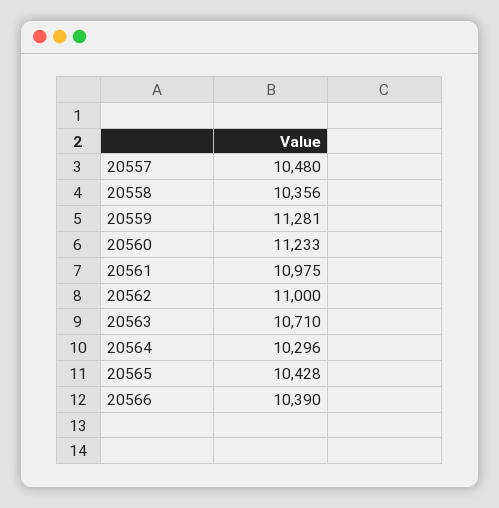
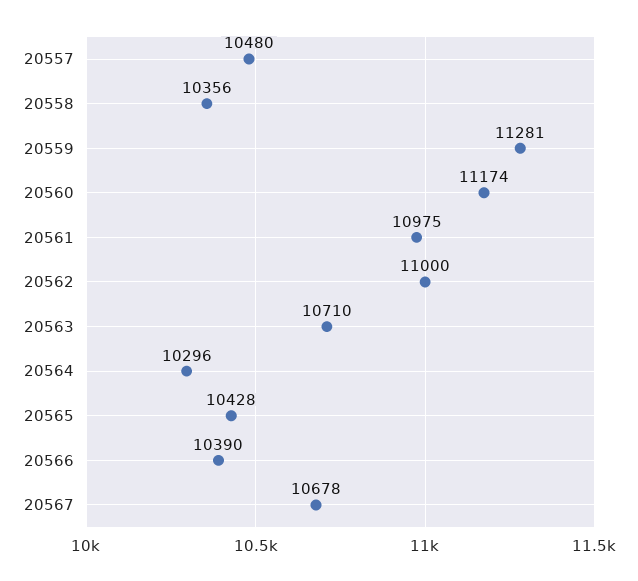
20560: 11233 -> 11174
20567: none -> 10678

